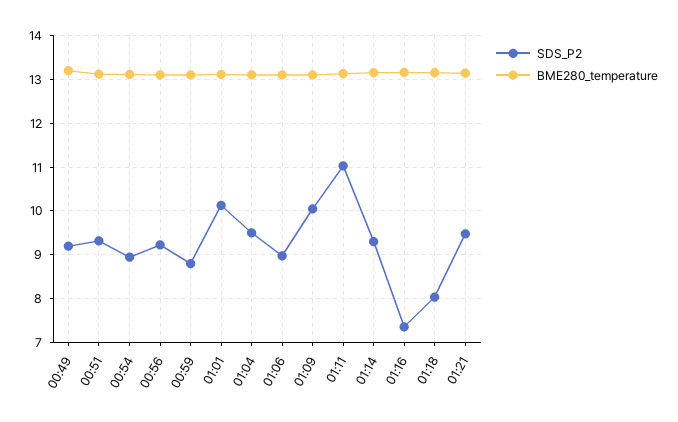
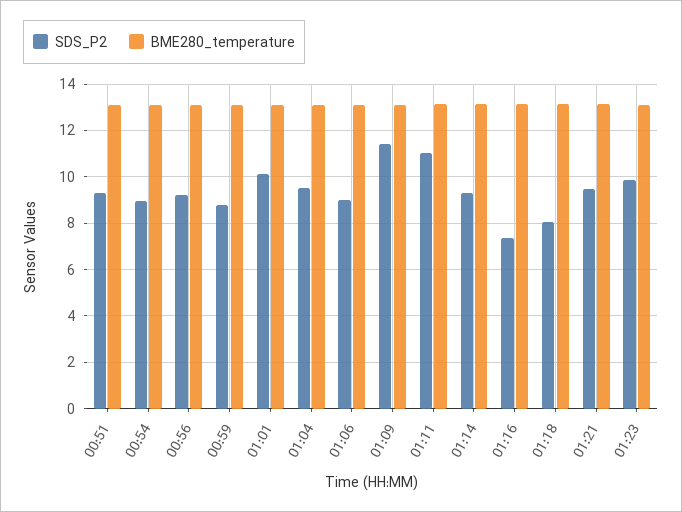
SDS_P2, 00:49: 9.2 -> none
BME280_temperature, 00:49: 13.2 -> none
SDS_P2, 01:09: 10 -> 11.5
SDS_P2, 01:23: none -> 10
BME280_temperature, 01:23: none -> 13

